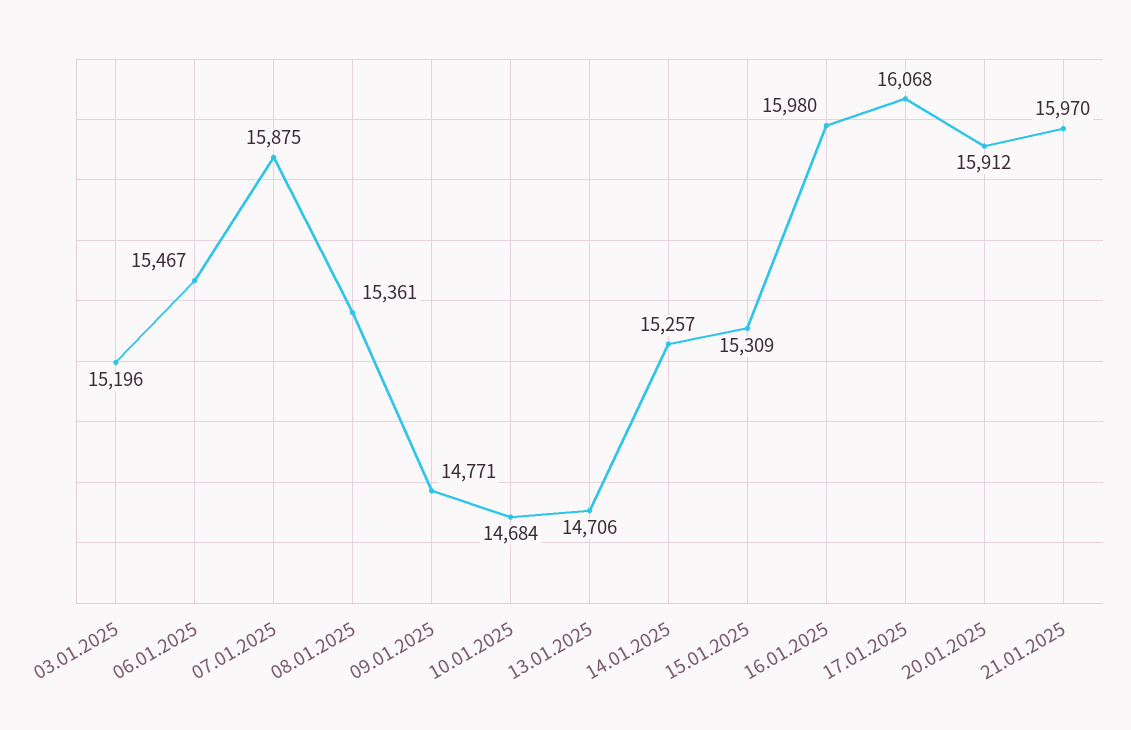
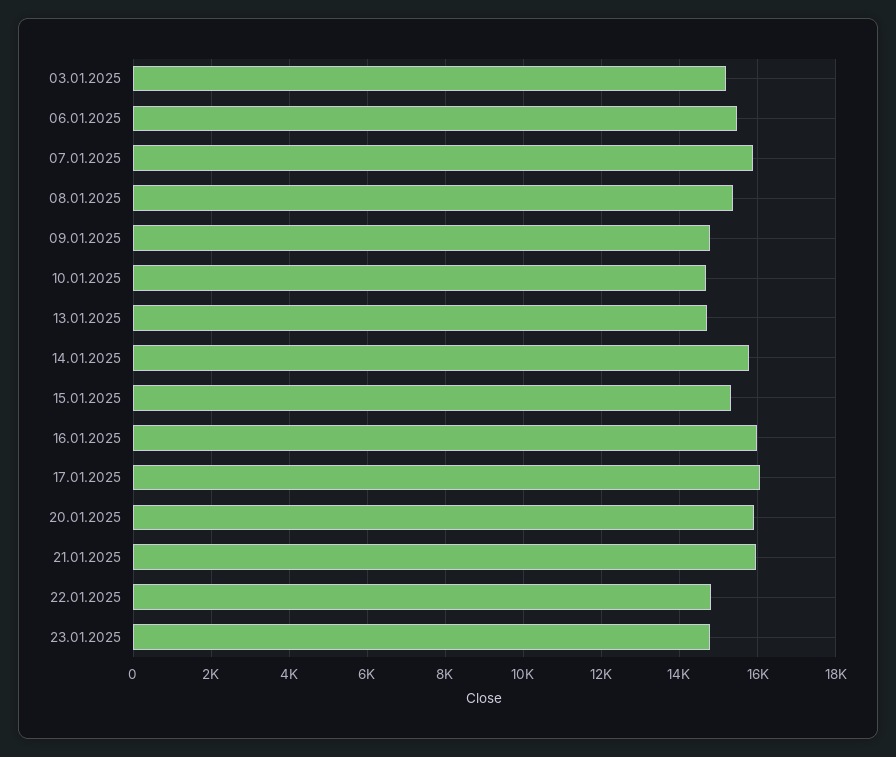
14.01.2025: 15257 -> 15800
22.01.2025: none -> 14800
23.01.2025: none -> 14800

